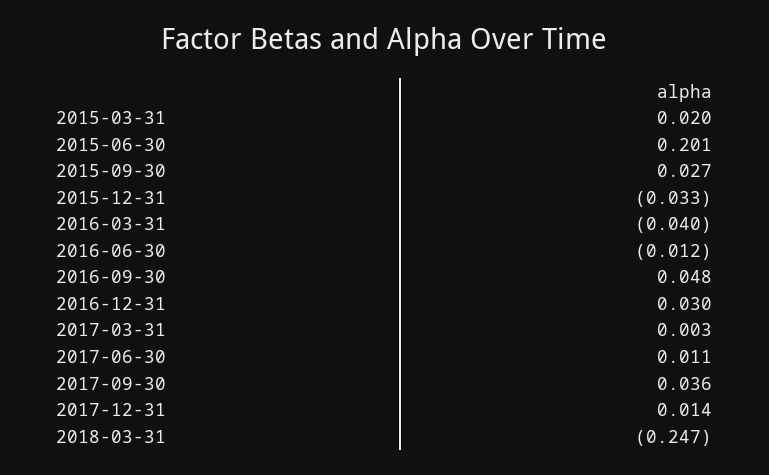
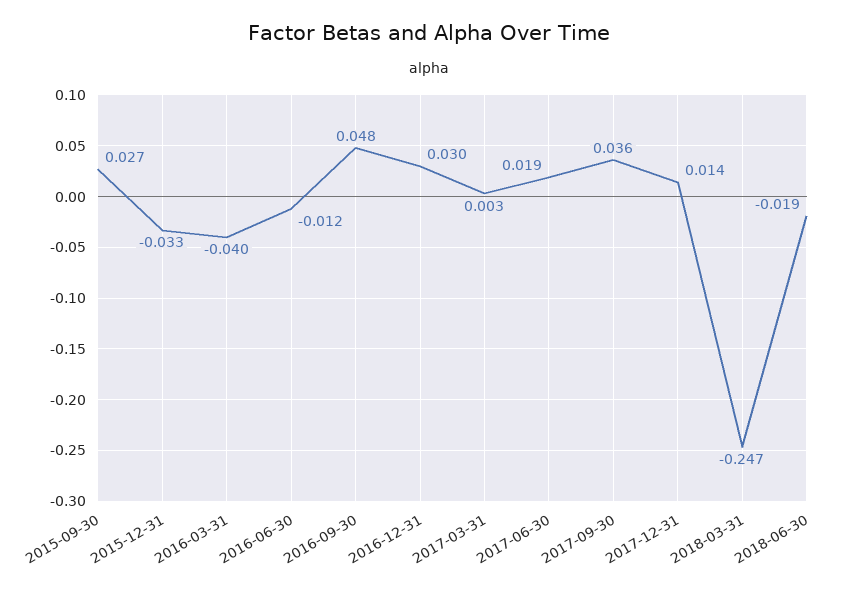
2015-03-31: 0.02 -> none
2015-06-30: 0.201 -> none
2017-06-30: 0.011 -> 0.019
2018-06-30: none -> -0.019

